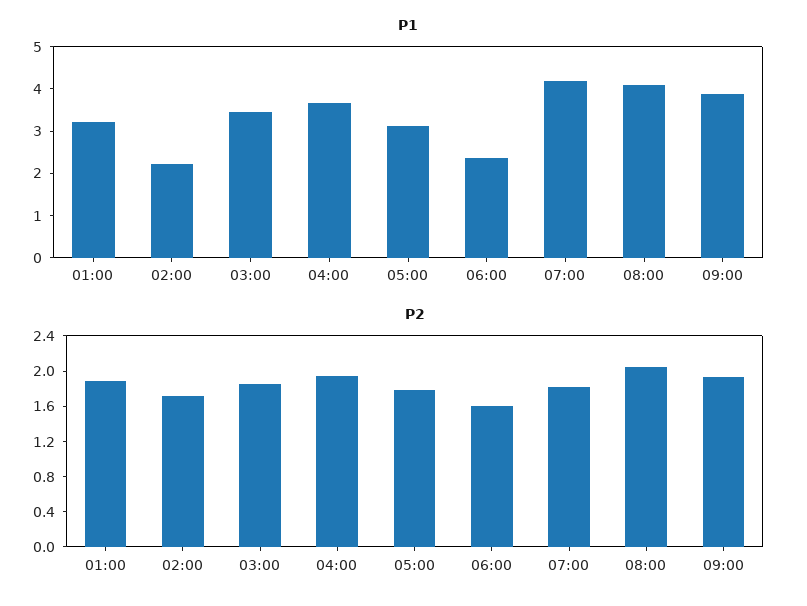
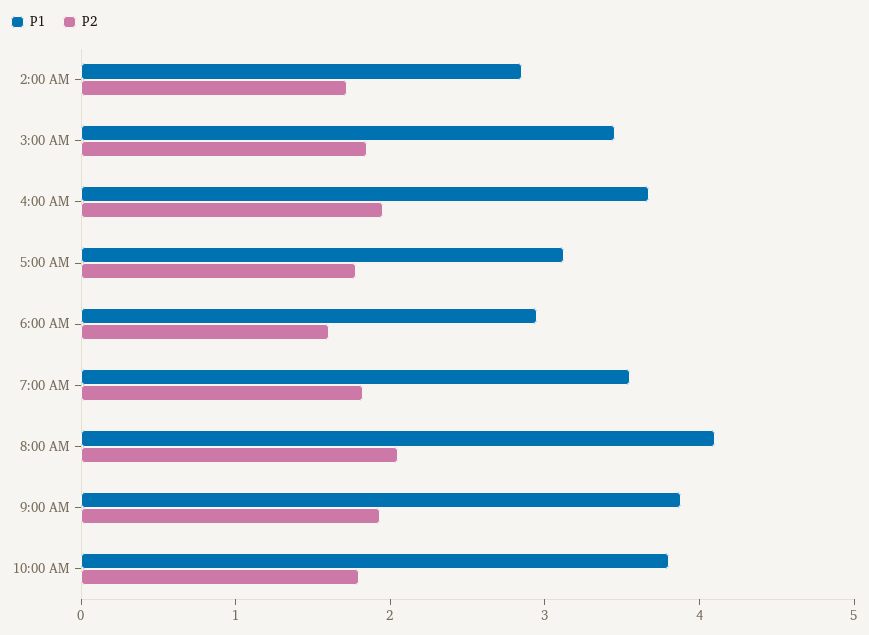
P1, 01:00: 3.2 -> none
P1, 02:00: 2.2 -> 2.8
P1, 06:00: 2.4 -> 3
P1, 07:00: 4.2 -> 3.6
P2, 01:00: 1.9 -> none
P1, 10:00 AM: none -> 3.8
P2, 10:00 AM: none -> 1.8

